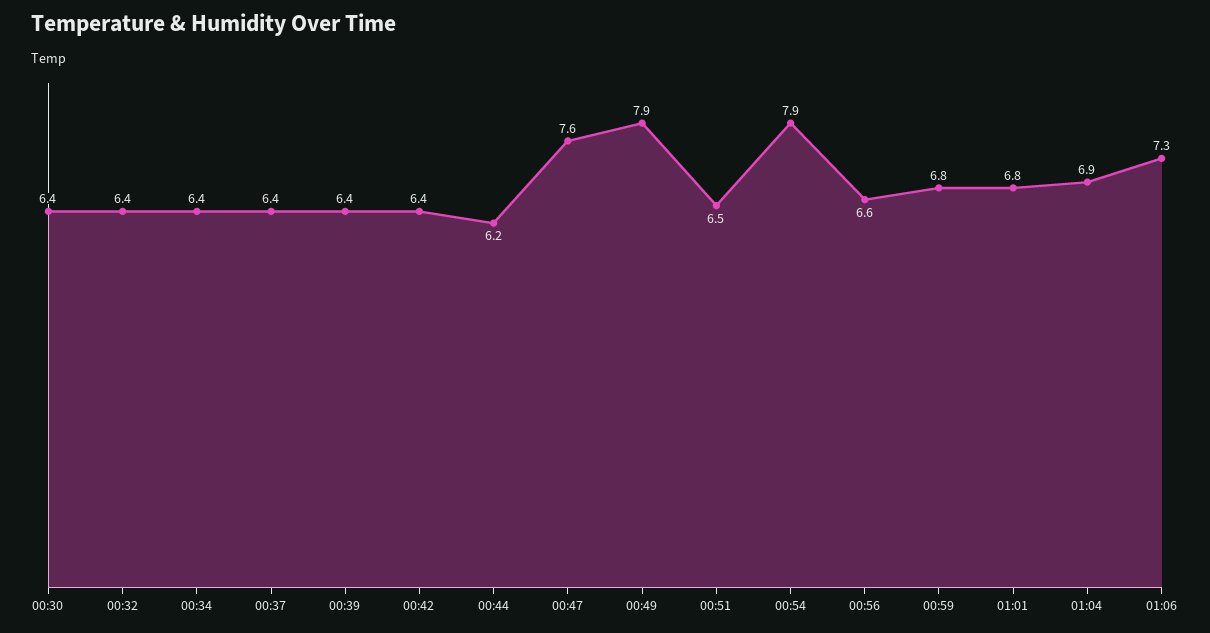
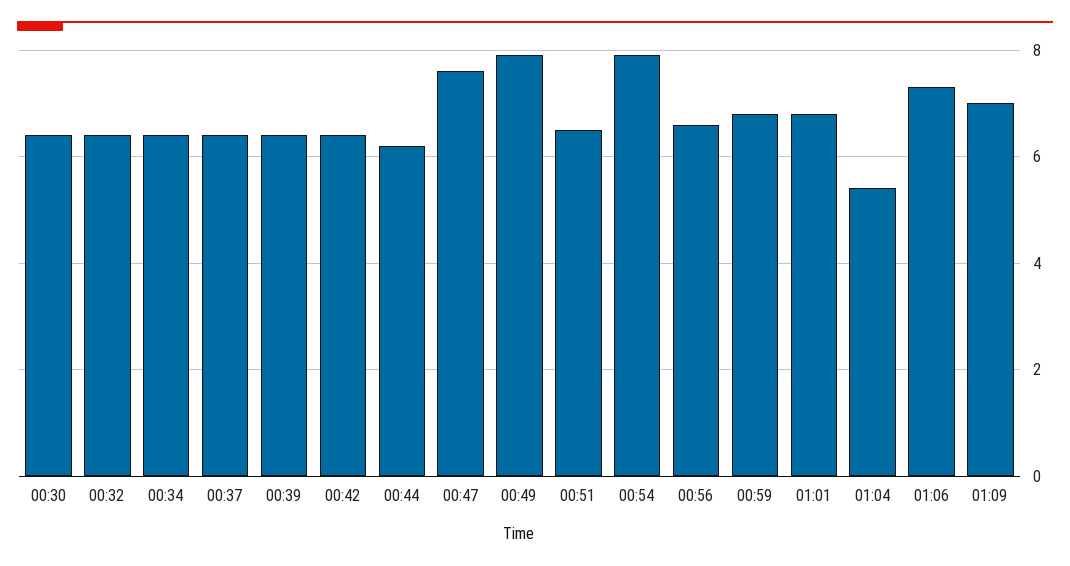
01:04: 6.9 -> 5.5
01:09: none -> 7

